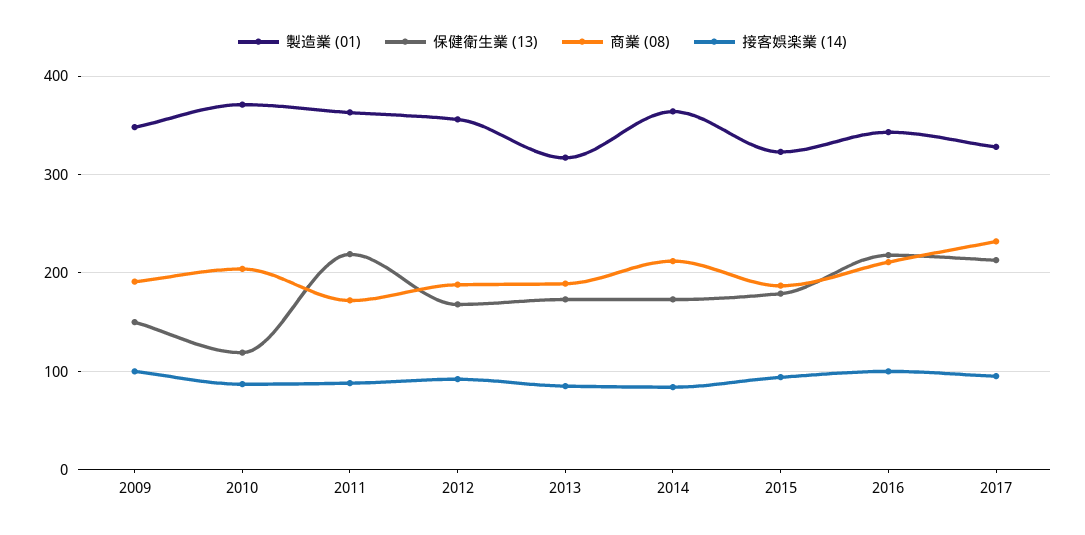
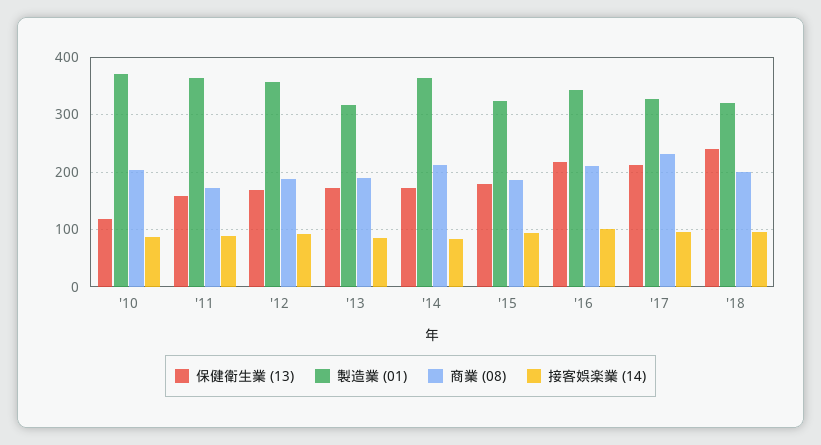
製造業 (01), 2009: 350 -> none
保健衛生業 (13), 2009: 150 -> none
商業 (08), 2009: 190 -> none
接客娯楽業 (14), 2009: 100 -> none
保健衛生業 (13), 2011: 220 -> 160
保健衛生業 (13), '18: none -> 240
製造業 (01), '18: none -> 320
商業 (08), '18: none -> 200
接客娯楽業 (14), '18: none -> 100

